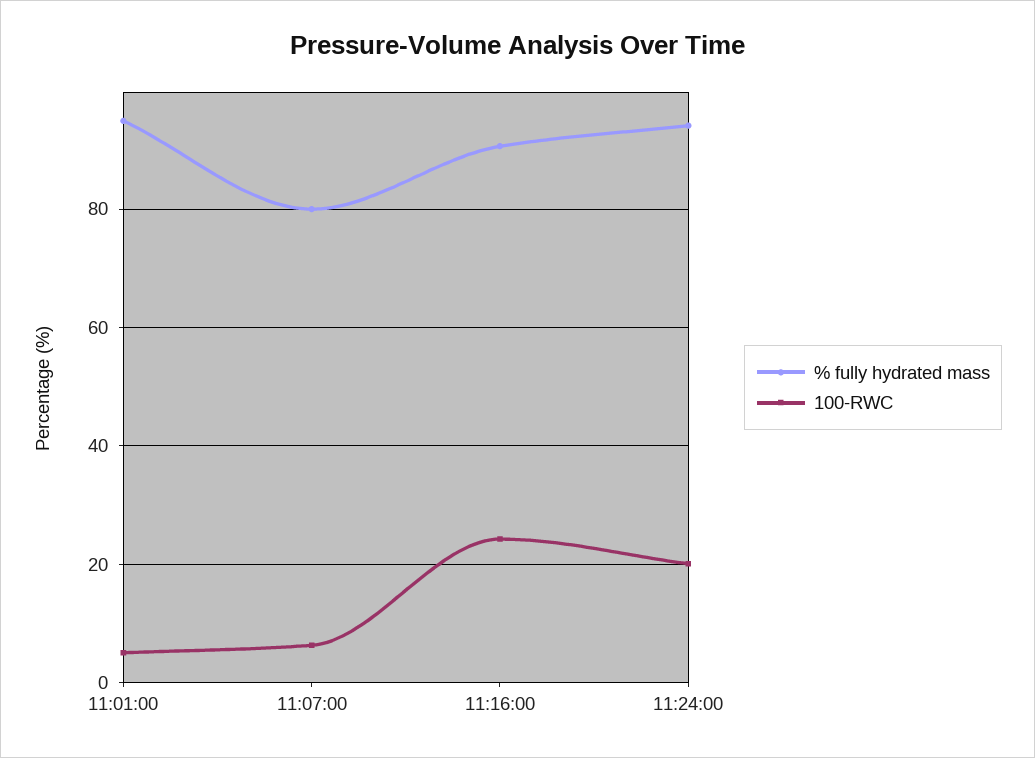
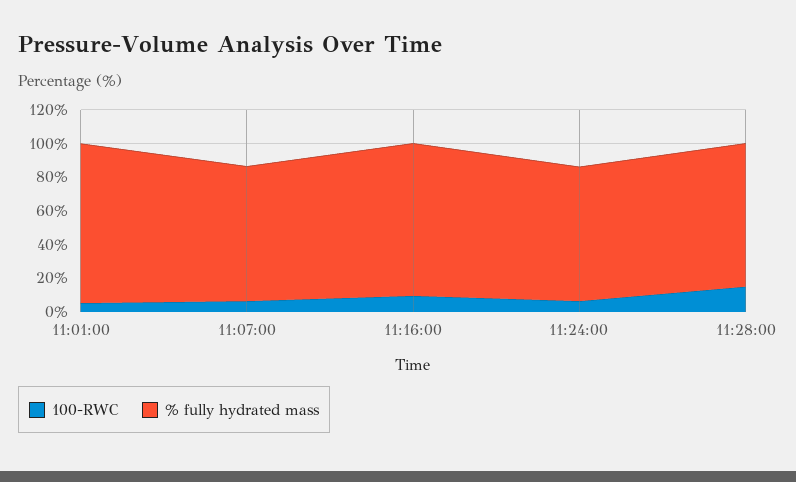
100-RWC, 11:16:00: 24 -> 10
% fully hydrated mass, 11:24:00: 94 -> 80
100-RWC, 11:24:00: 20 -> 5
100-RWC, 11:28:00: none -> 15
% fully hydrated mass, 11:28:00: none -> 85

